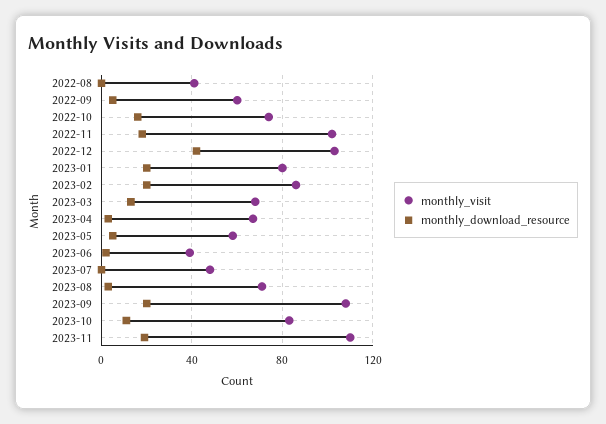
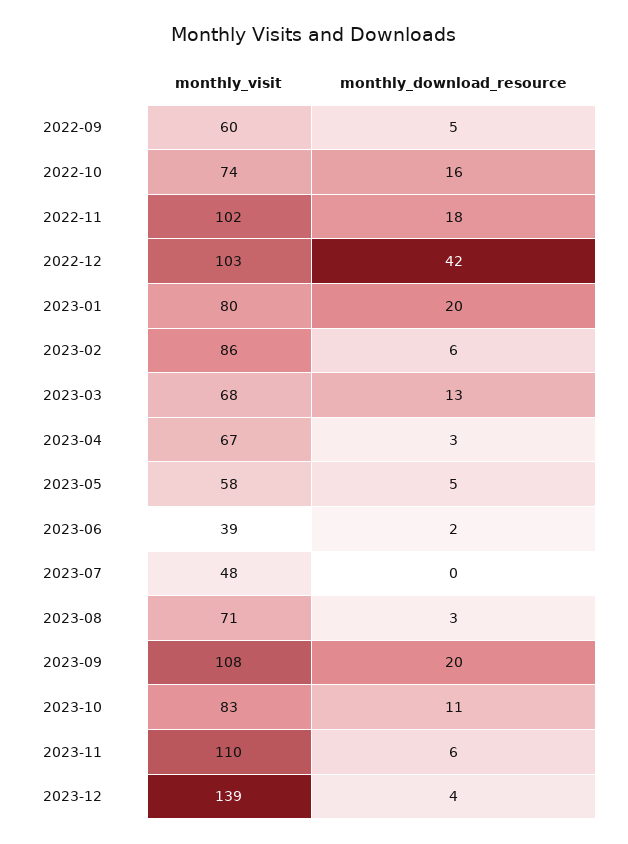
monthly_visit, 2022-08: 40 -> none
monthly_download_resource, 2022-08: 0 -> none
monthly_download_resource, 2023-02: 20 -> 6
monthly_download_resource, 2023-11: 20 -> 6
monthly_visit, 2023-12: none -> 139
monthly_download_resource, 2023-12: none -> 4

